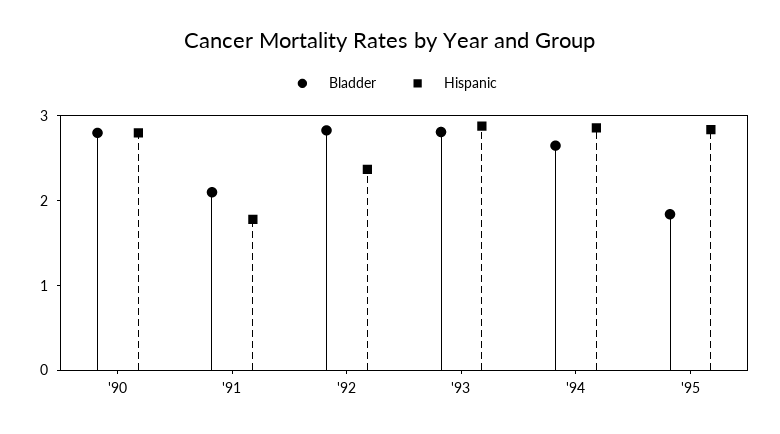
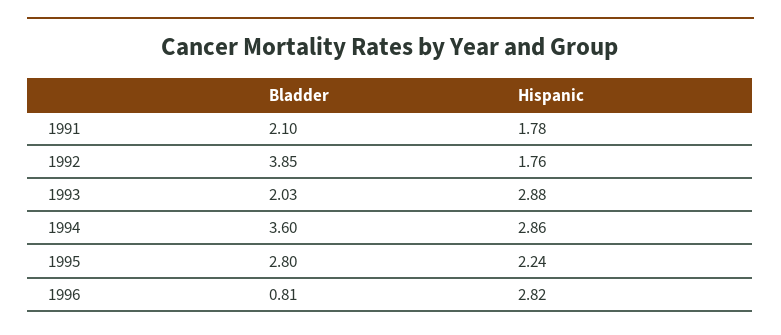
Bladder, '90: 2.8 -> none
Hispanic, '90: 2.8 -> none
Bladder, '92: 2.8 -> 3.85
Hispanic, '92: 2.4 -> 1.76
Bladder, '93: 2.8 -> 2.03
Bladder, '94: 2.6 -> 3.6
Bladder, '95: 1.8 -> 2.8
Hispanic, '95: 2.8 -> 2.24
Bladder, 1996: none -> 0.81
Hispanic, 1996: none -> 2.82

